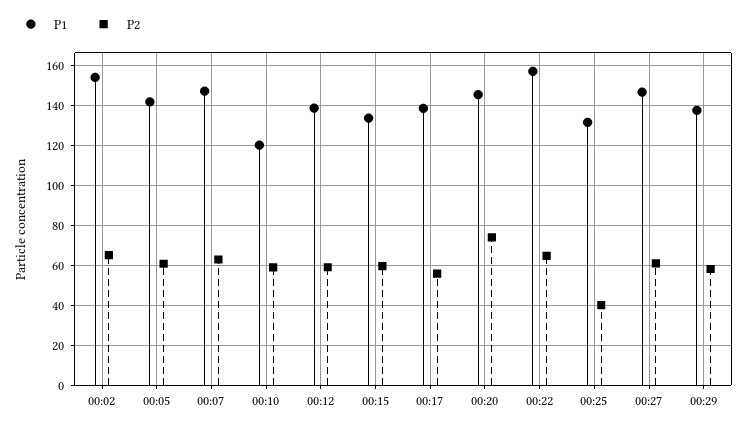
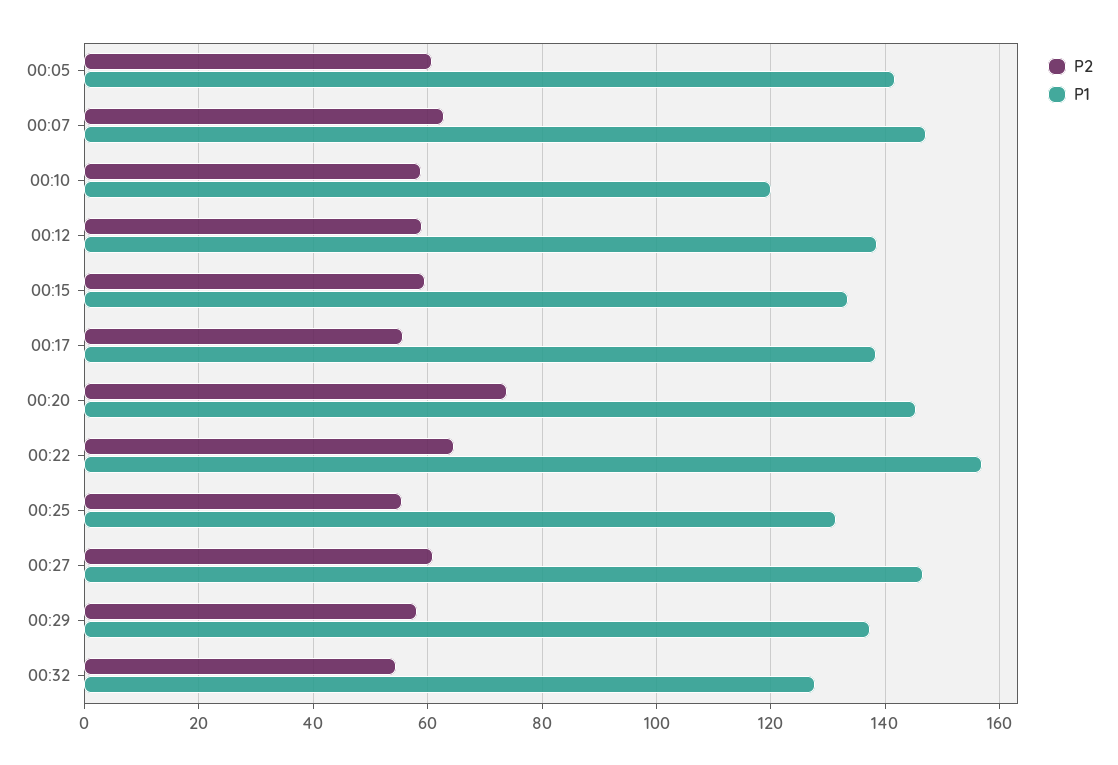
P1, 00:02: 155 -> none
P2, 00:02: 65 -> none
P2, 00:25: 40 -> 56
P2, 00:32: none -> 54
P1, 00:32: none -> 128

